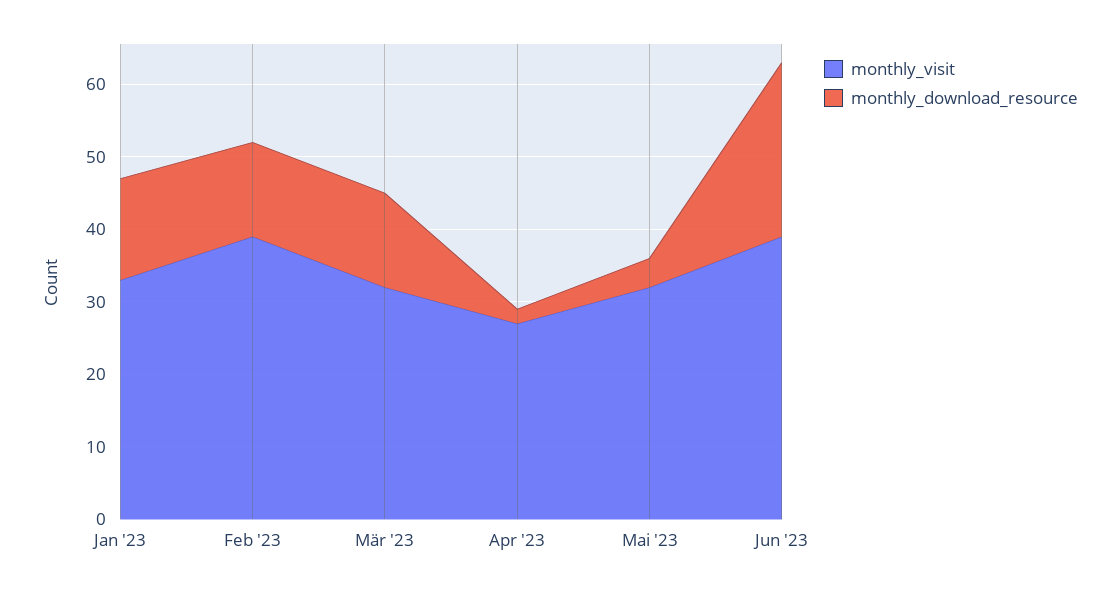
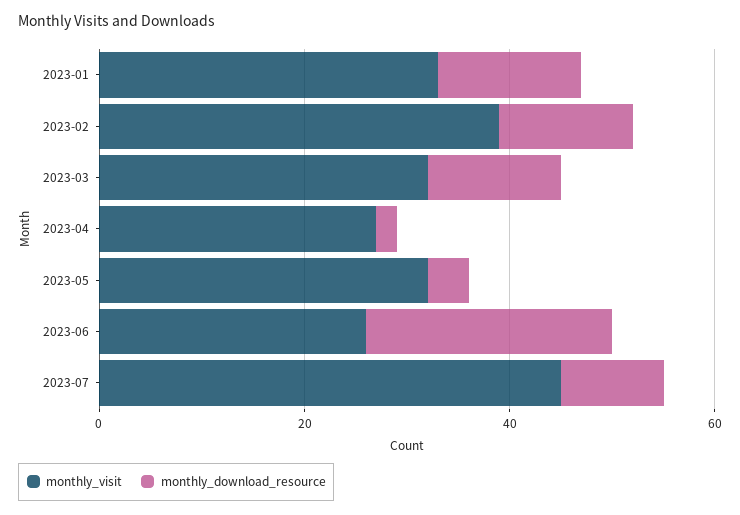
monthly_visit, Jun '23: 40 -> 25
monthly_visit, 2023-07: none -> 45
monthly_download_resource, 2023-07: none -> 10

